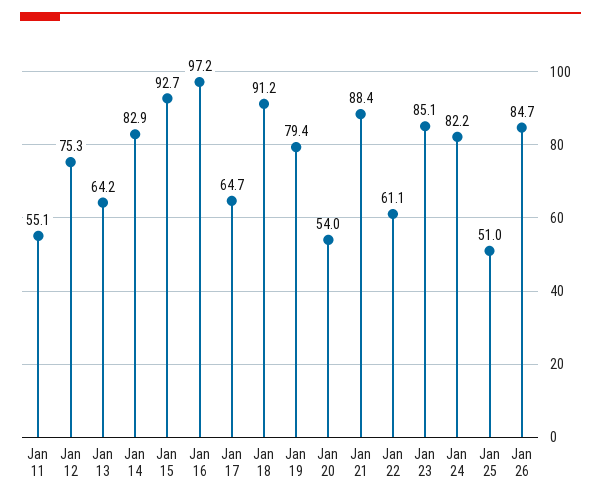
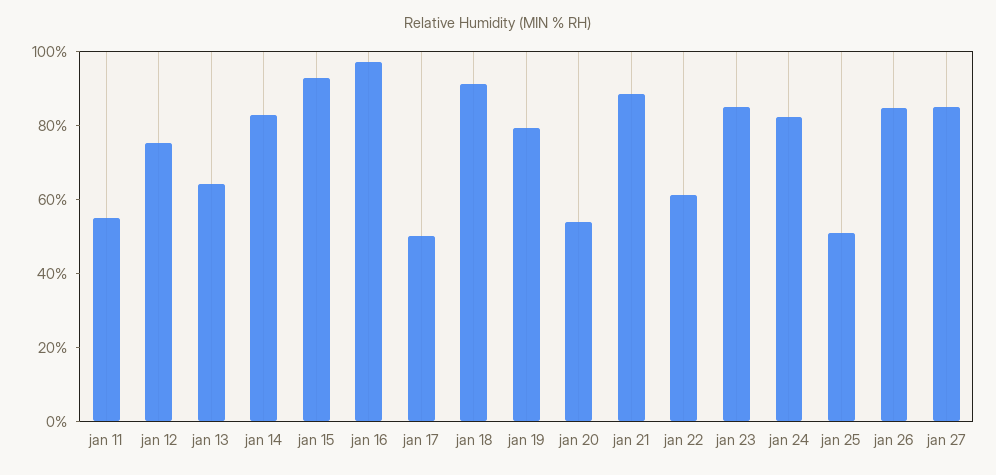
Jan 17: 64.7 -> 50
jan 27: none -> 85

